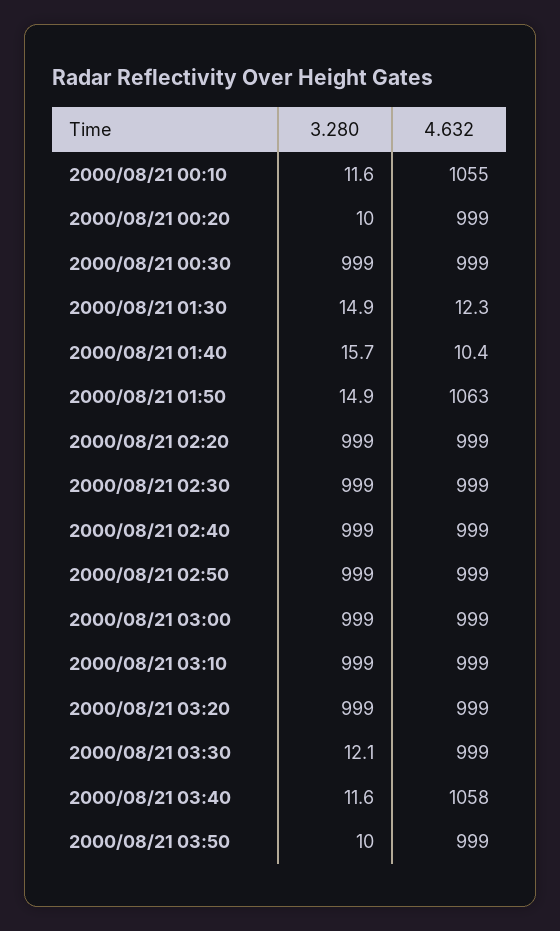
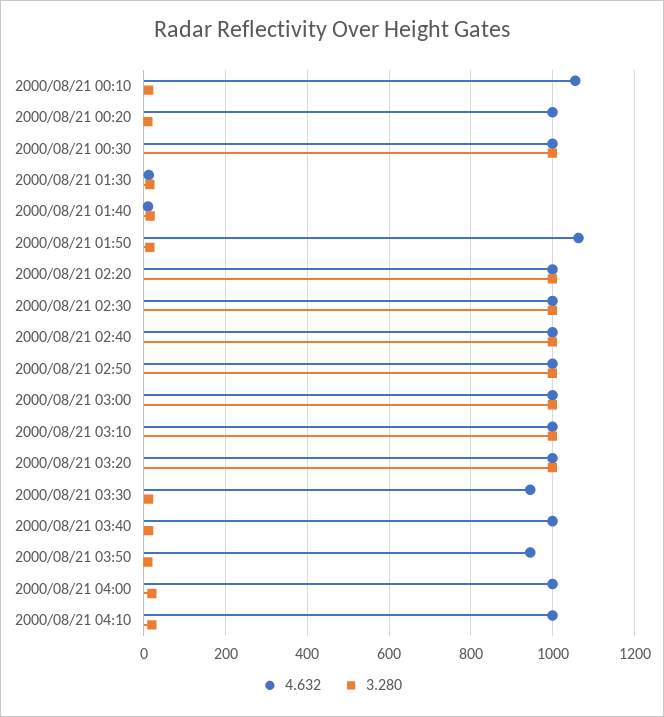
4.632, 2000/08/21 03:30: 999 -> 940
4.632, 2000/08/21 03:40: 1058 -> 1000
4.632, 2000/08/21 03:50: 999 -> 940
4.632, 2000/08/21 04:00: none -> 1000
3.280, 2000/08/21 04:00: none -> 20
4.632, 2000/08/21 04:10: none -> 1000
3.280, 2000/08/21 04:10: none -> 20

